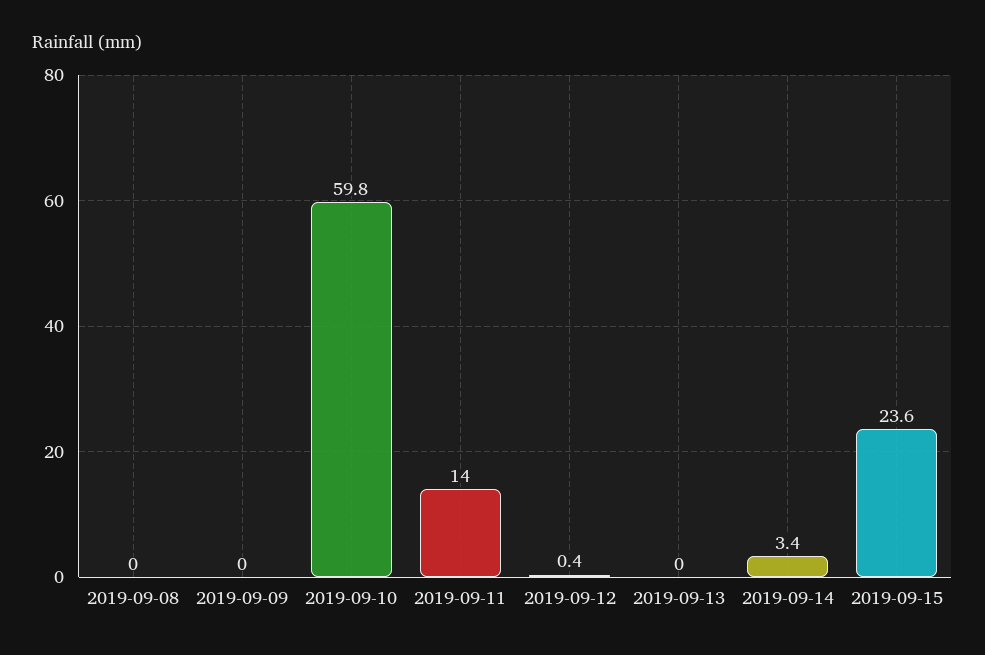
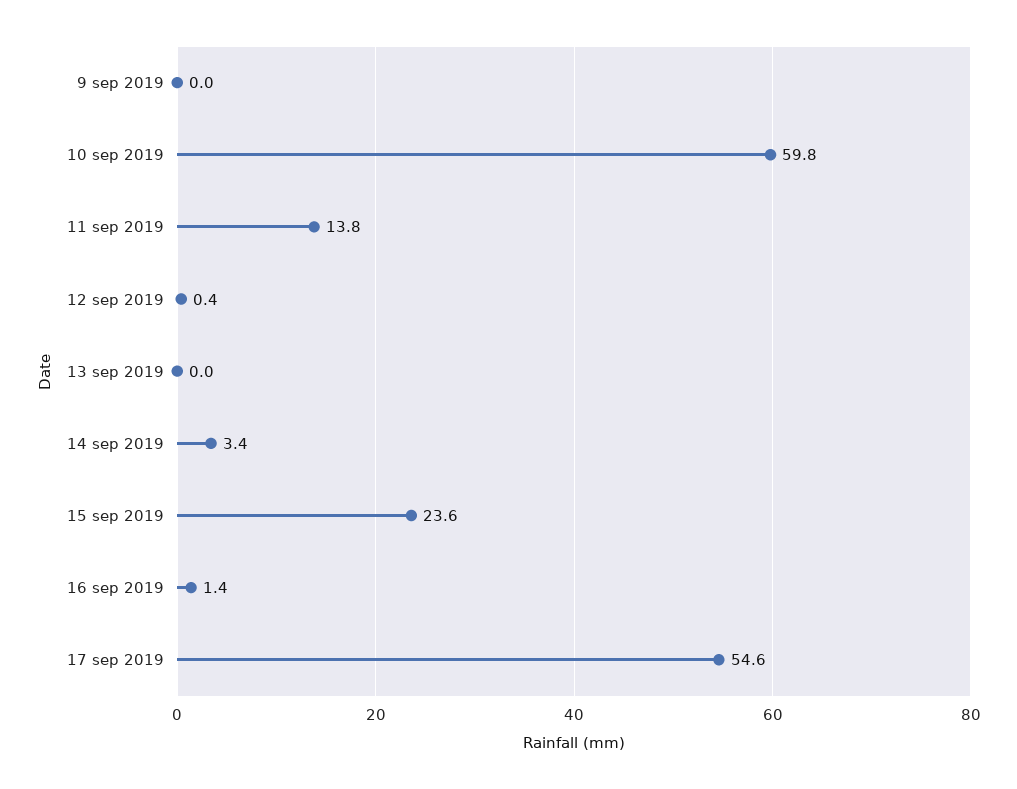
2019-09-08: 0 -> none
2019-09-11: 14 -> 13.8
16 sep 2019: none -> 1.4
17 sep 2019: none -> 54.6

